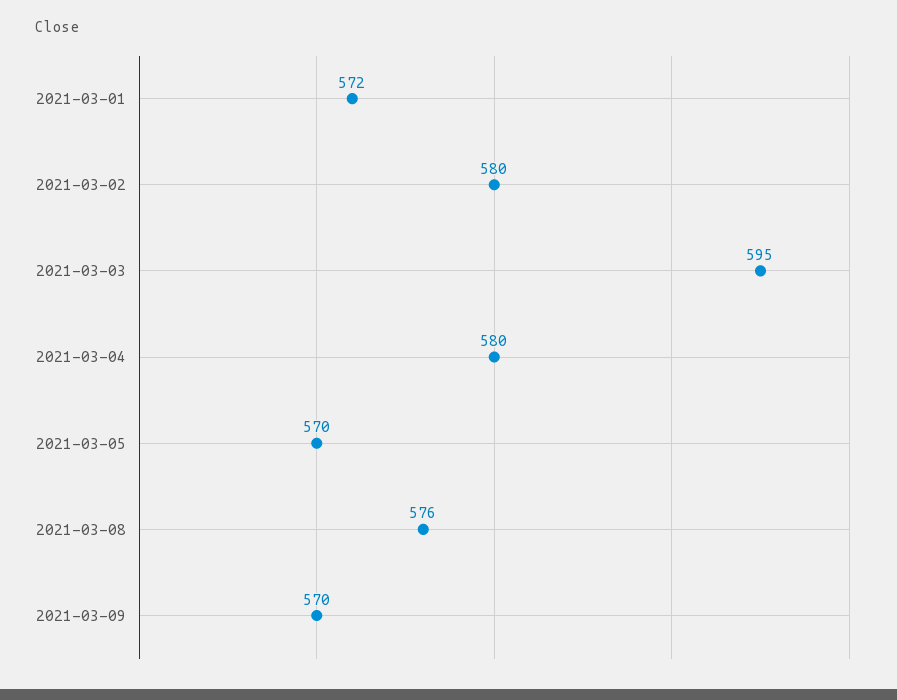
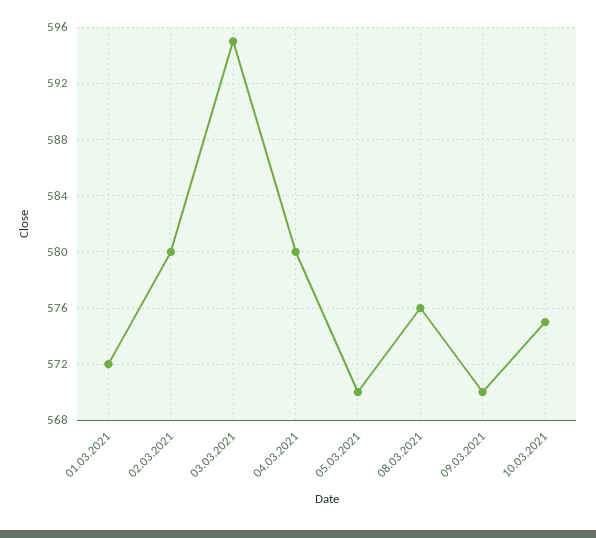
10.03.2021: none -> 575

